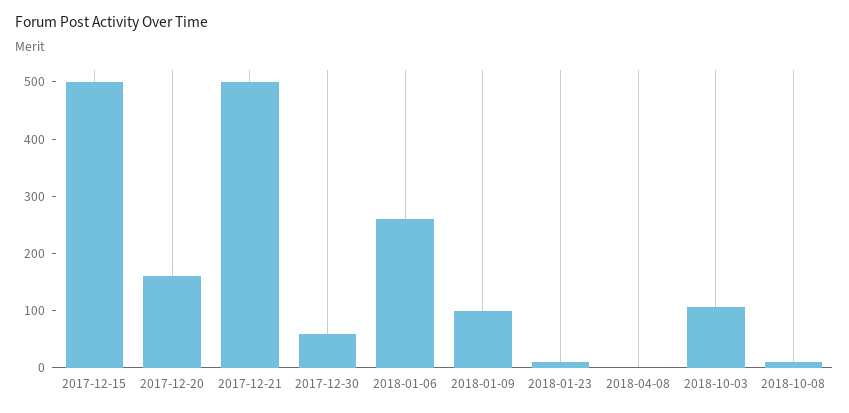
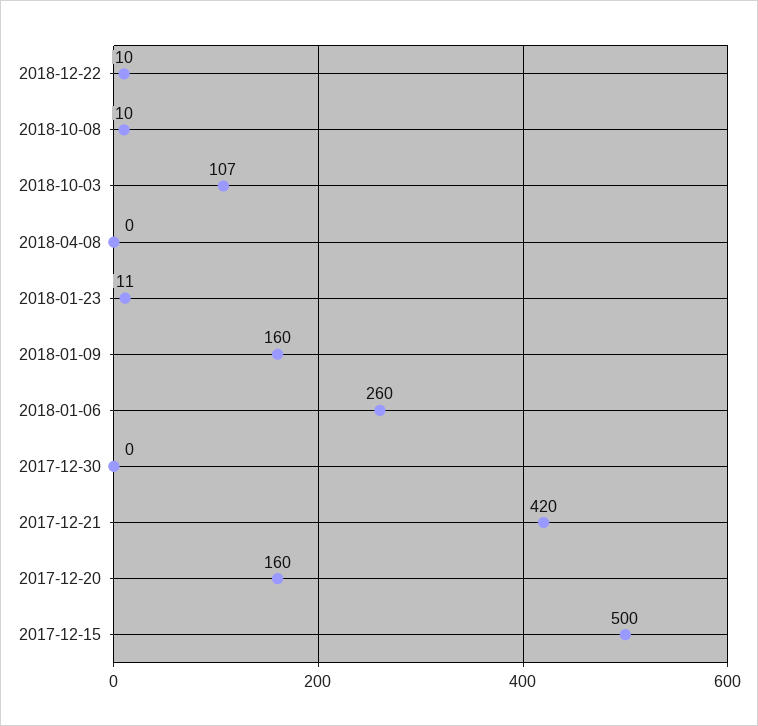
2017-12-21: 500 -> 420
2017-12-30: 60 -> 0
2018-01-09: 100 -> 160
2018-12-22: none -> 10

